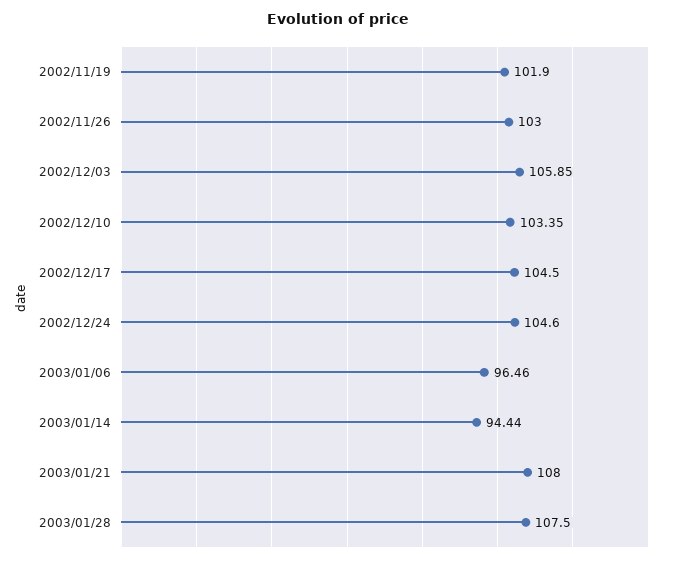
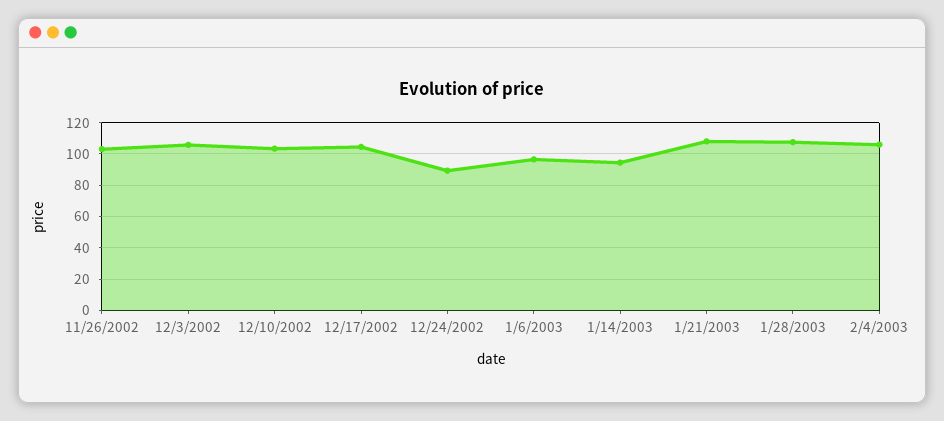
2002/11/19: 101.9 -> none
2002/12/24: 104.6 -> 90
2/4/2003: none -> 105

